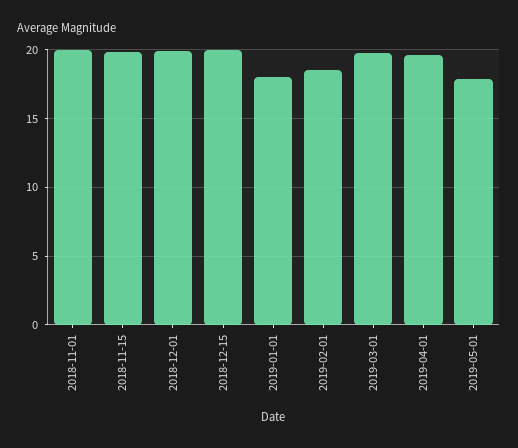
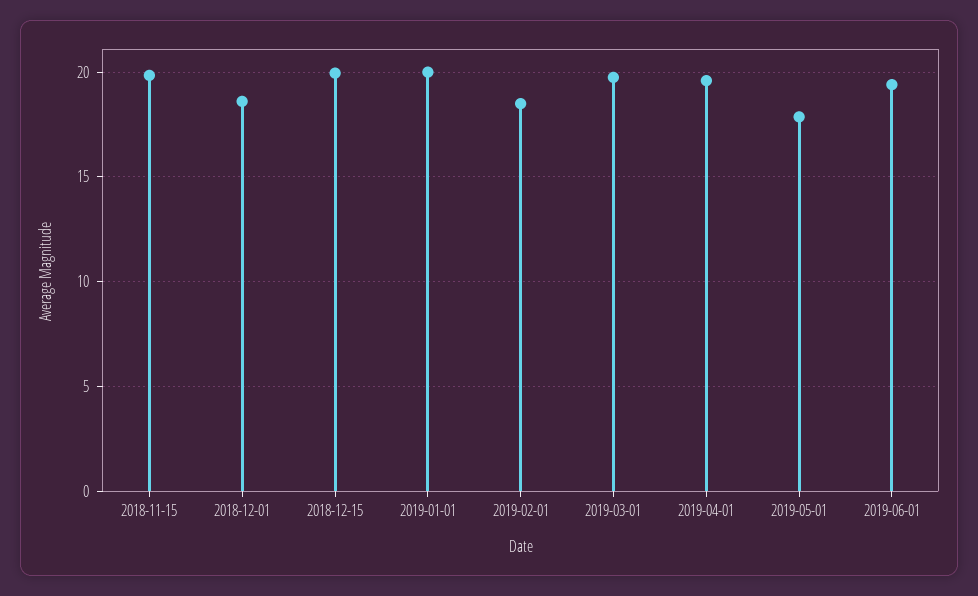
2018-11-01: 20 -> none
2018-12-01: 20 -> 18.5
2019-01-01: 18 -> 20
2019-06-01: none -> 19.5

